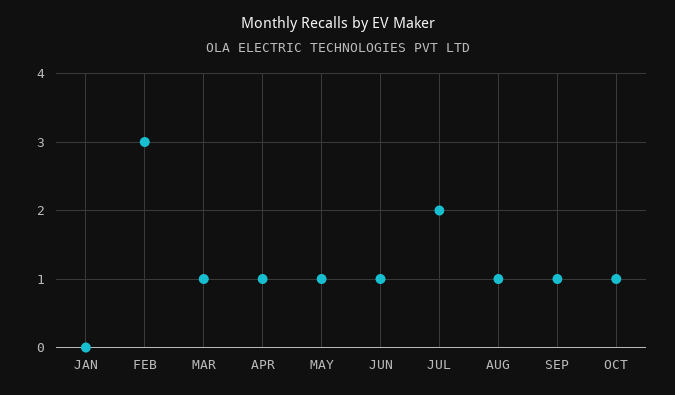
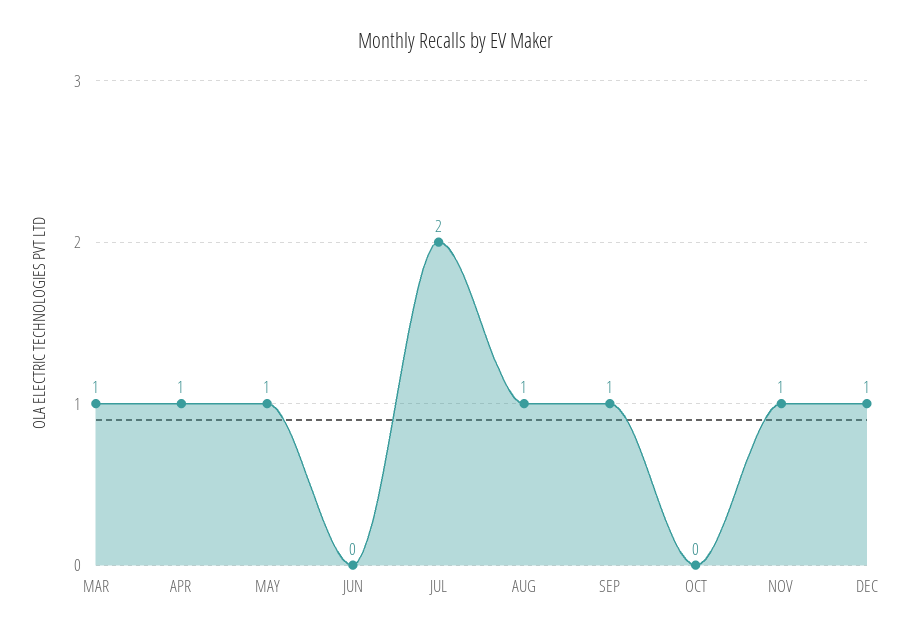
JAN: 0 -> none
FEB: 3 -> none
JUN: 1 -> 0
OCT: 1 -> 0
NOV: none -> 1
DEC: none -> 1

